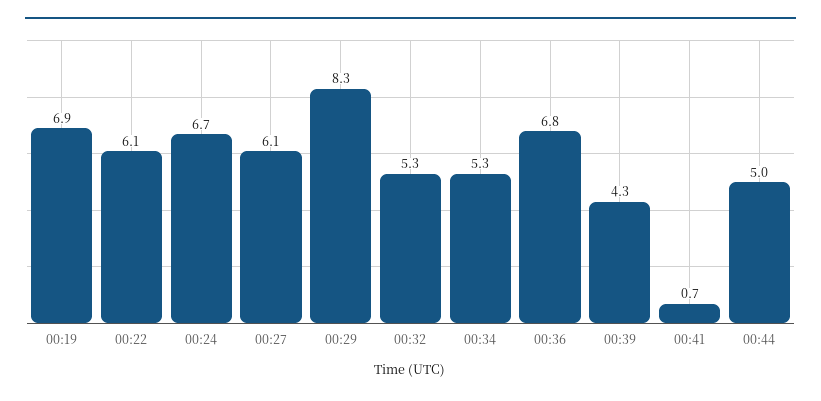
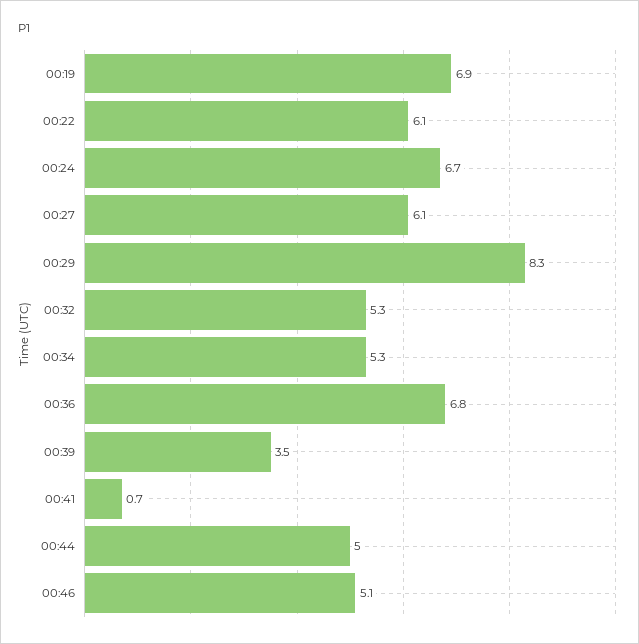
00:39: 4.3 -> 3.5
00:46: none -> 5.1

